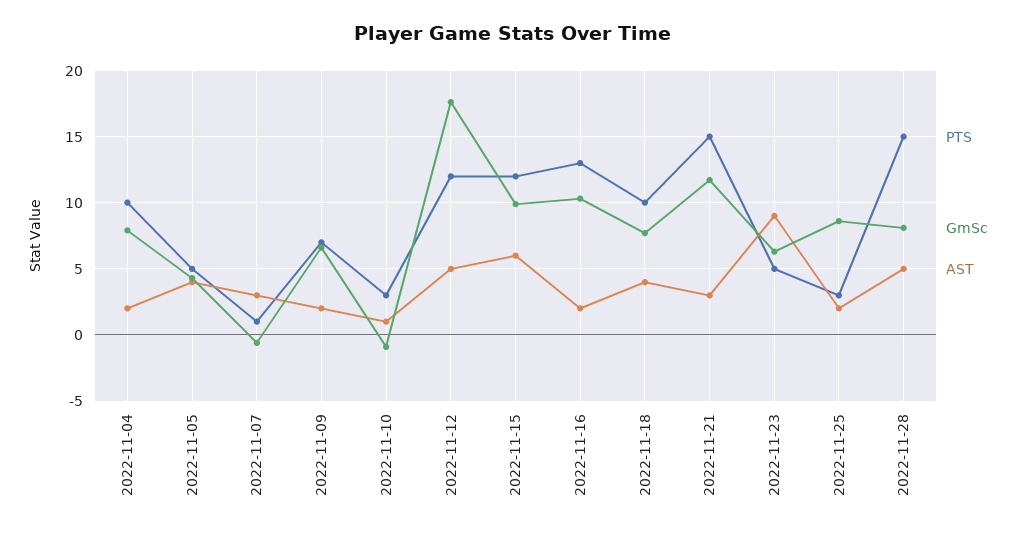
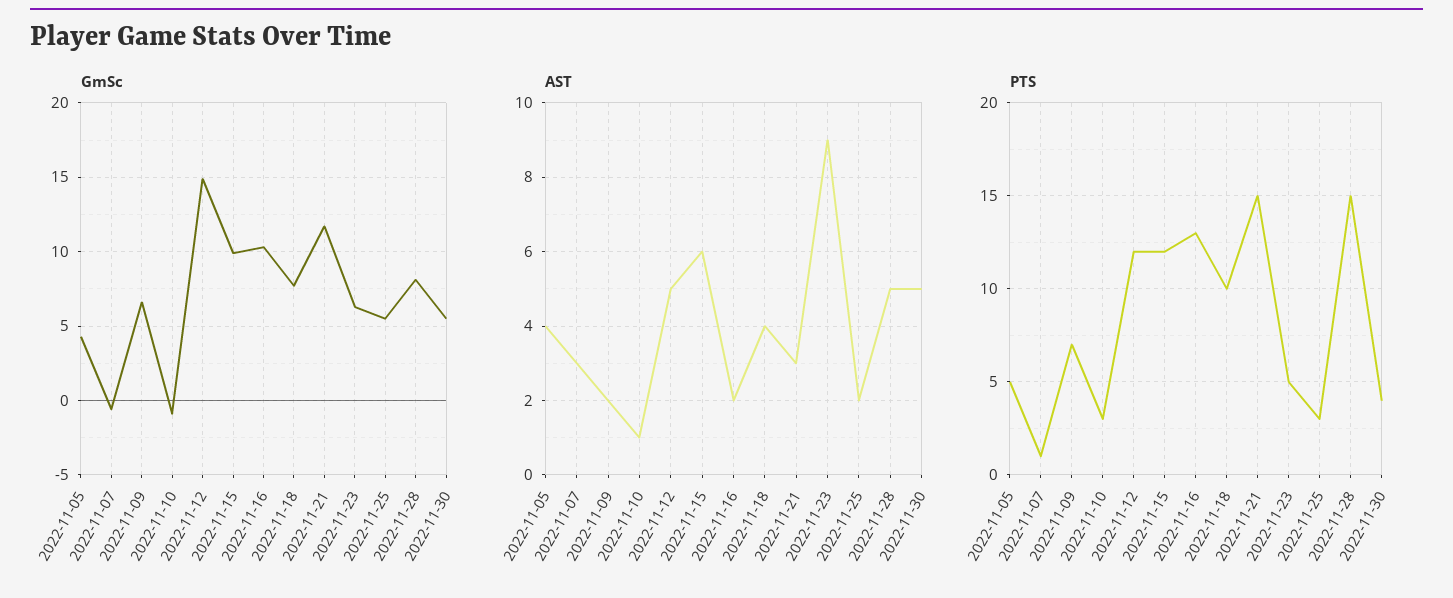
PTS, 2022-11-04: 10 -> none
GmSc, 2022-11-04: 8 -> none
AST, 2022-11-04: 2 -> none
GmSc, 2022-11-12: 17.5 -> 15
GmSc, 2022-11-25: 8.5 -> 5.5
GmSc, 2022-11-30: none -> 5.5
AST, 2022-11-30: none -> 5
PTS, 2022-11-30: none -> 4

